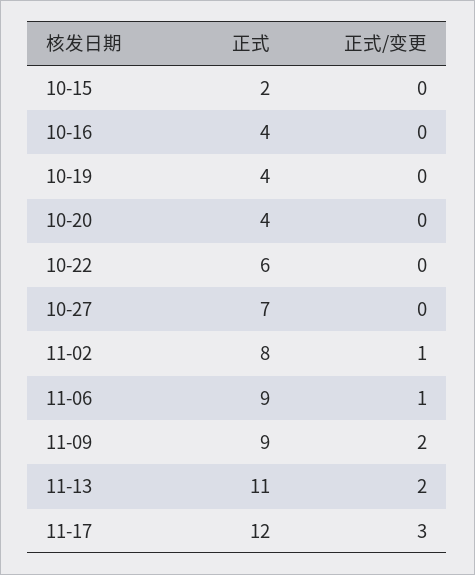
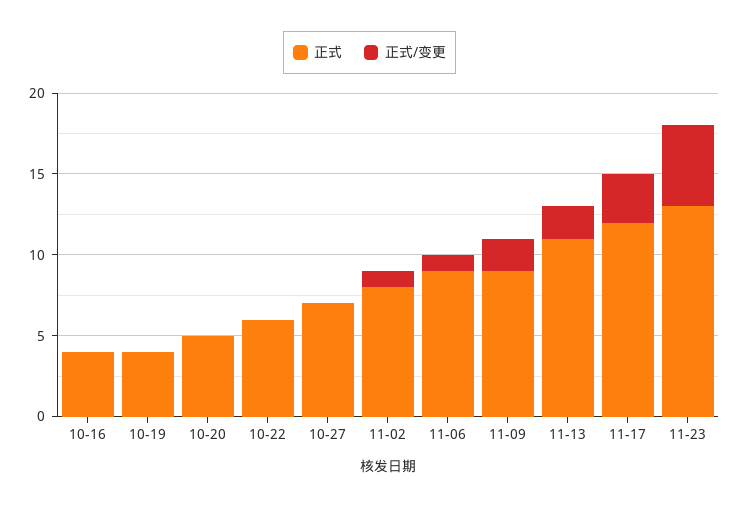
正式, 10-15: 2 -> none
正式/变更, 10-15: 0 -> none
正式, 10-20: 4 -> 5
正式, 11-23: none -> 13
正式/变更, 11-23: none -> 5

